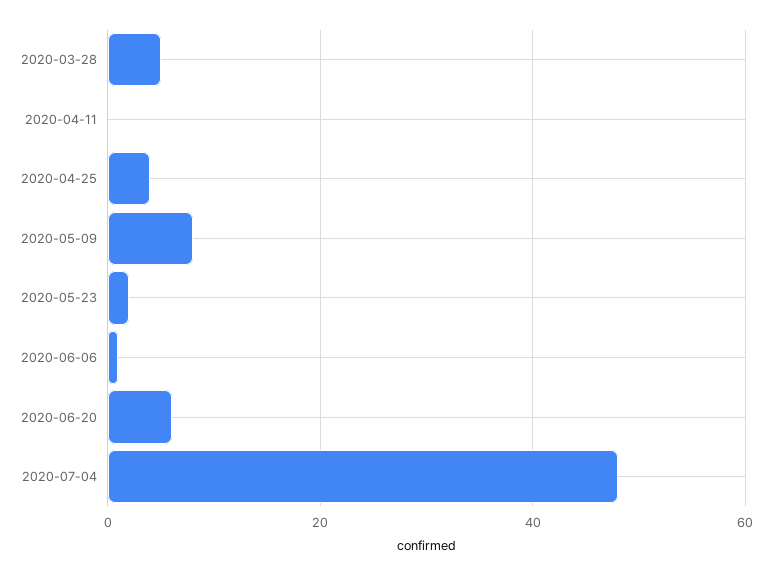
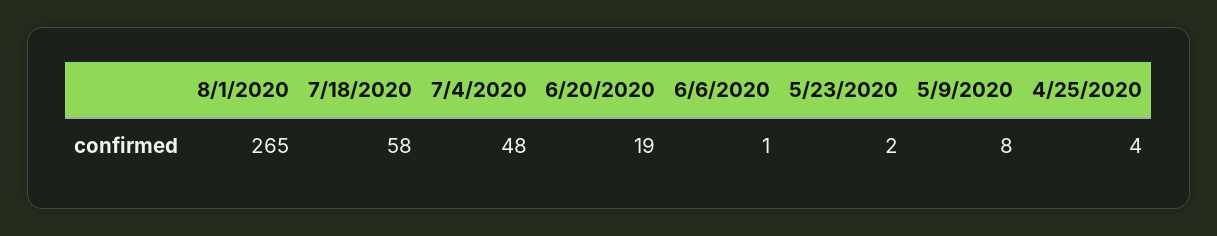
2020-03-28: 5 -> none
2020-04-11: 0 -> none
2020-06-20: 5 -> 19
8/1/2020: none -> 265
7/18/2020: none -> 58

